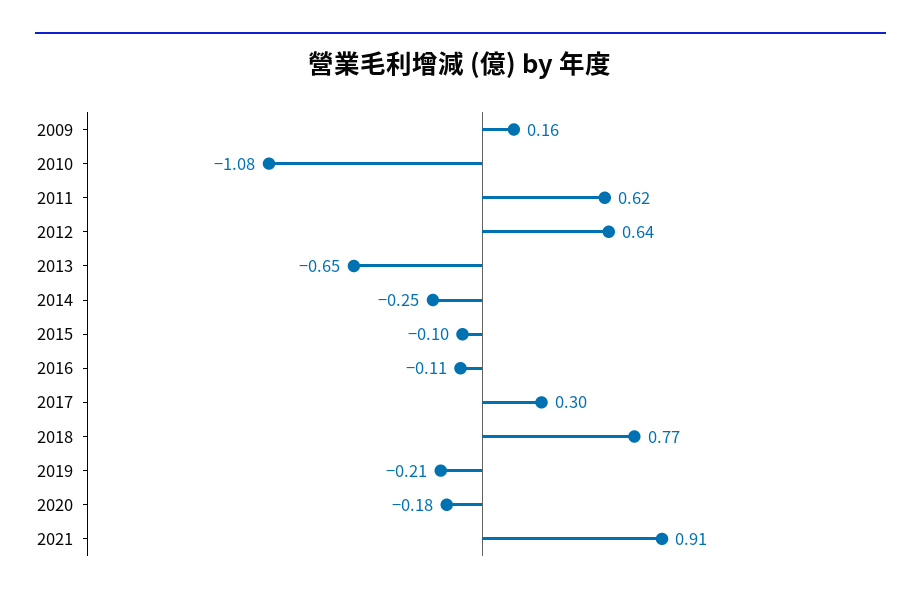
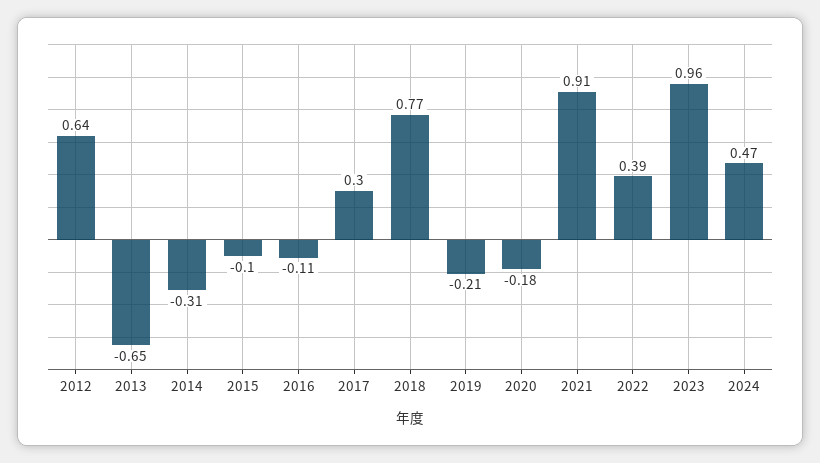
2009: 0.16 -> none
2010: -1.08 -> none
2011: 0.62 -> none
2014: -0.25 -> -0.31
2022: none -> 0.39
2023: none -> 0.96
2024: none -> 0.47

